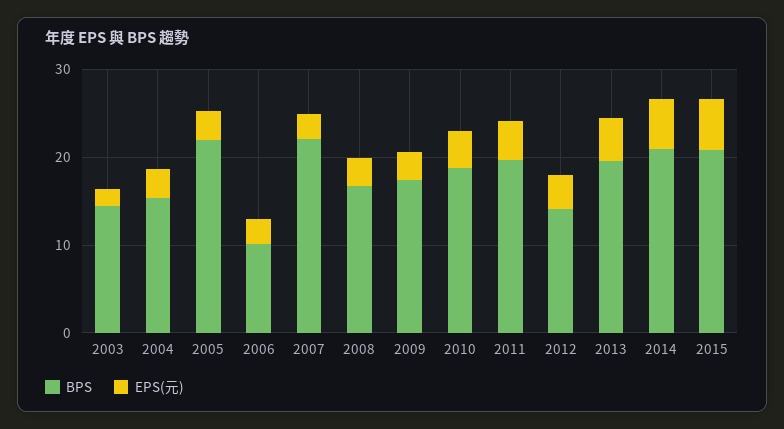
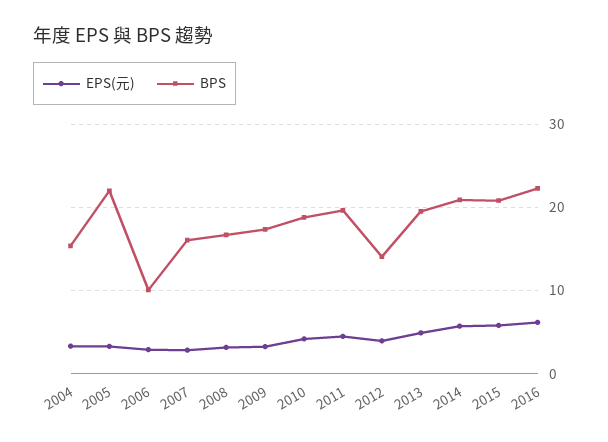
BPS, 2003: 14 -> none
EPS(元), 2003: 2 -> none
BPS, 2007: 22 -> 16
EPS(元), 2016: none -> 6
BPS, 2016: none -> 22

